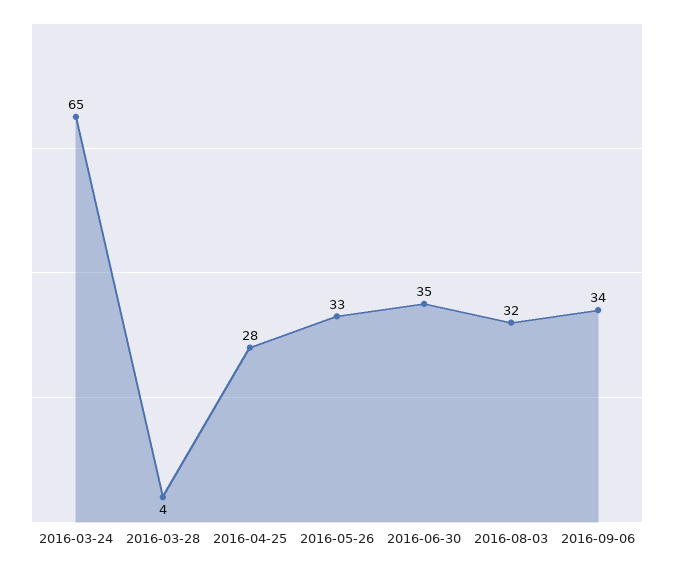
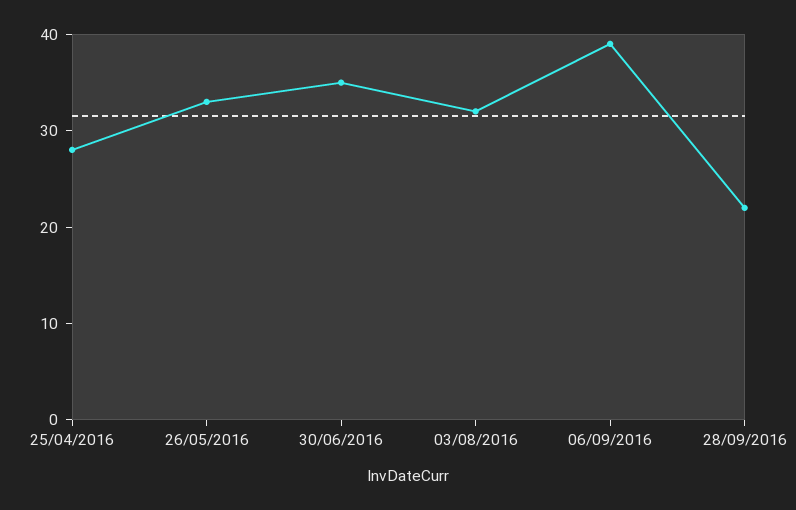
2016-03-24: 65 -> none
2016-03-28: 4 -> none
2016-09-06: 34 -> 39
28/09/2016: none -> 22

